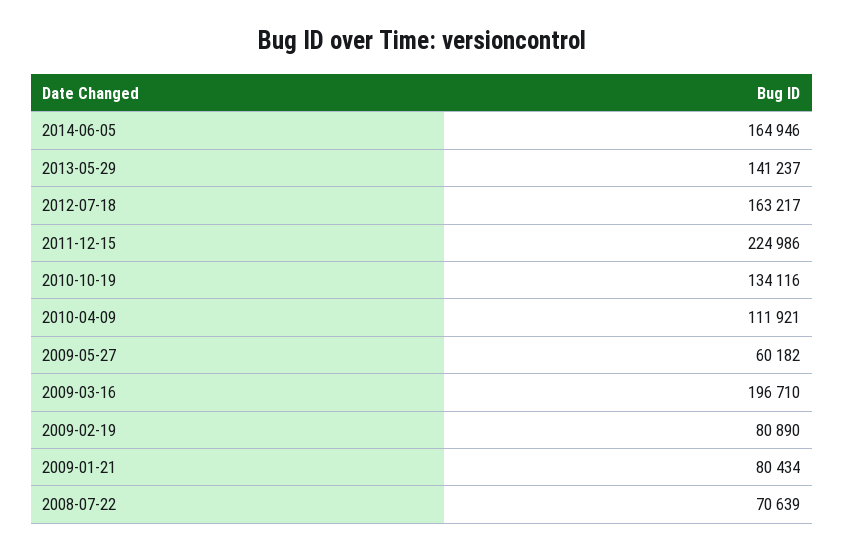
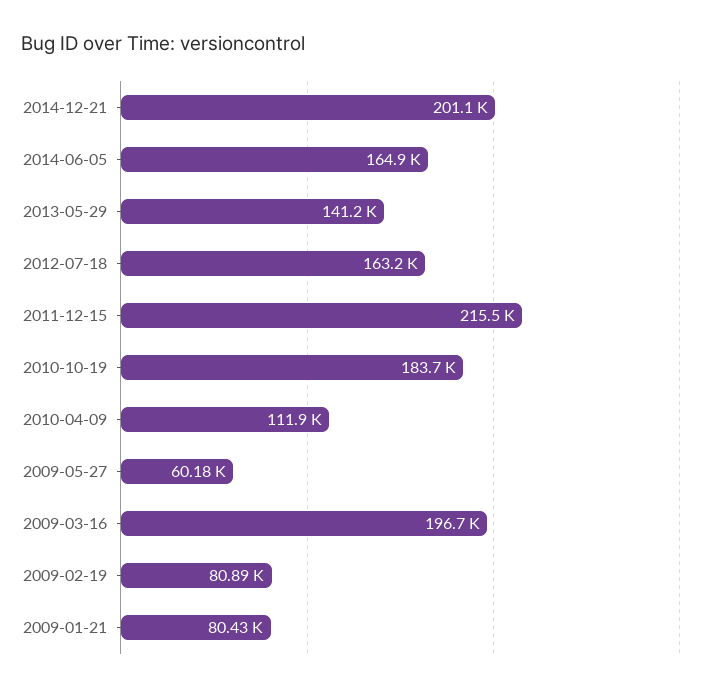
2011-12-15: 224986 -> 215500
2010-10-19: 134116 -> 183700
2008-07-22: 70639 -> none
2014-12-21: none -> 201100

